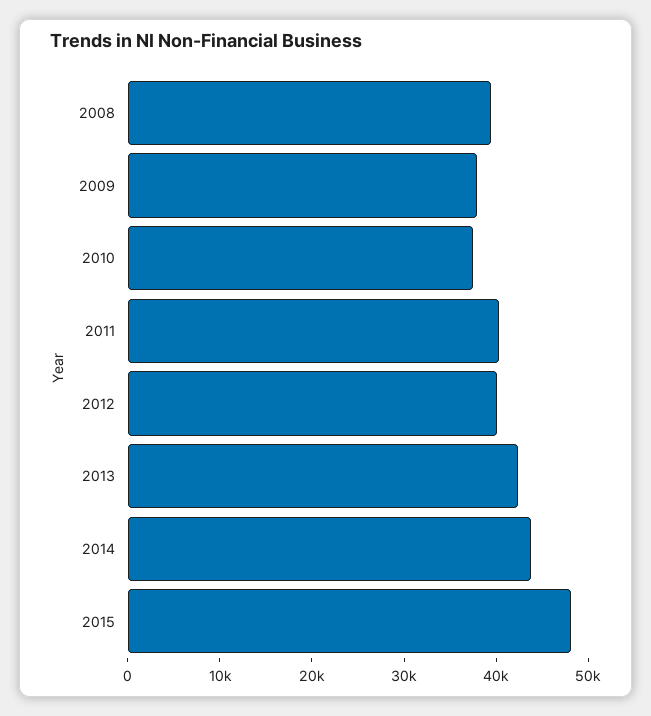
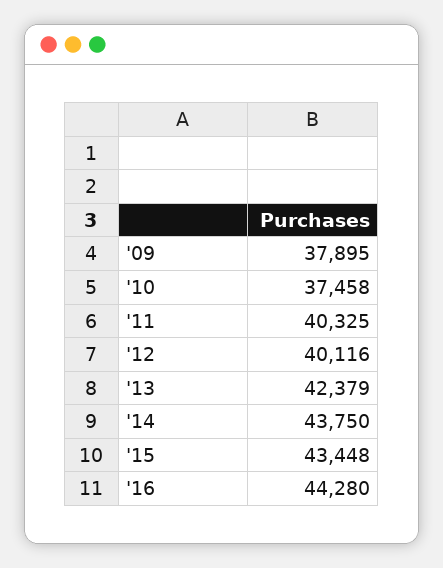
2008: 40000 -> none
2015: 48000 -> 43448
'16: none -> 44280

